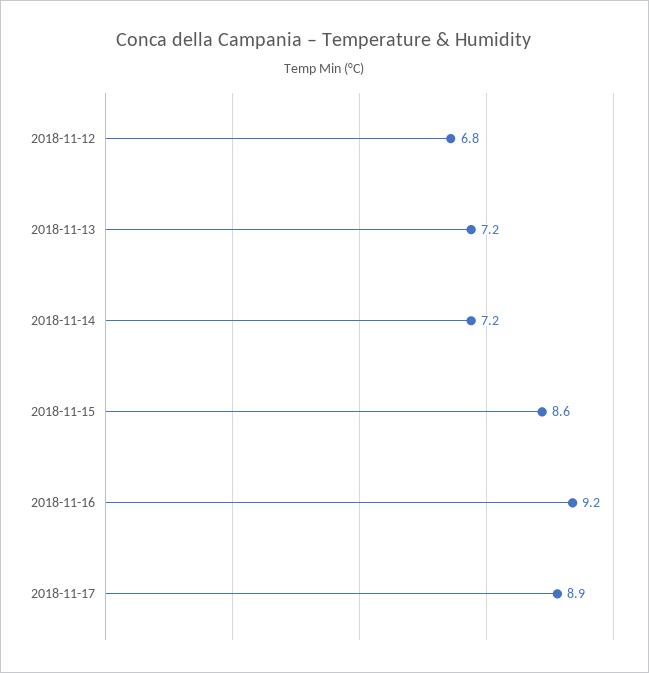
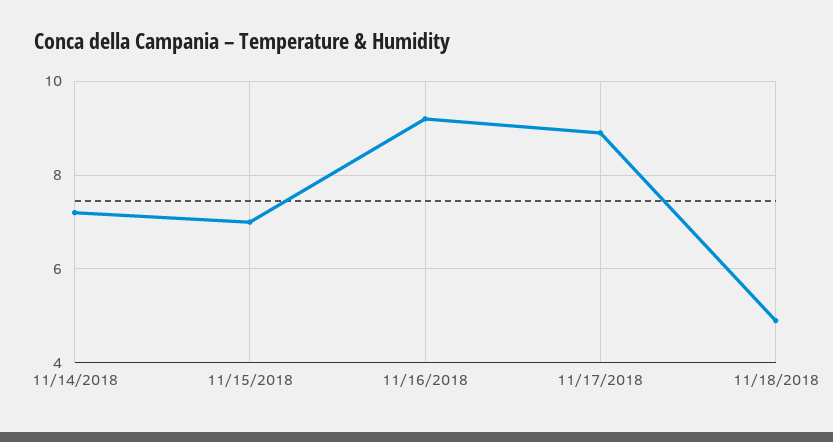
2018-11-12: 6.8 -> none
2018-11-13: 7.2 -> none
2018-11-15: 8.6 -> 7
11/18/2018: none -> 5

